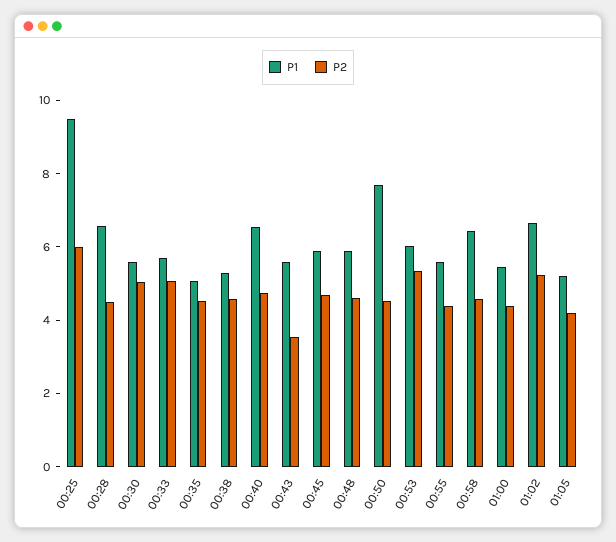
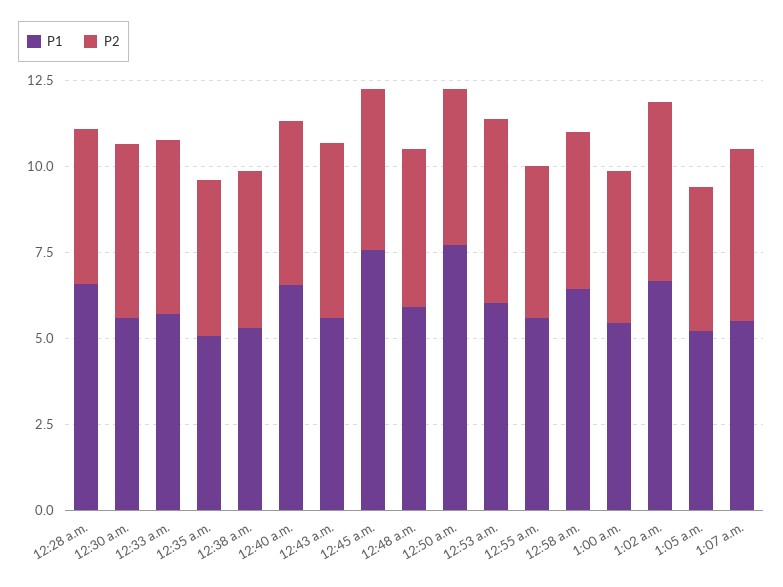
P1, 00:25: 9.5 -> none
P2, 00:25: 6 -> none
P2, 00:43: 3.5 -> 5
P1, 00:45: 6 -> 7.5
P1, 1:07 a.m.: none -> 5.5
P2, 1:07 a.m.: none -> 5

